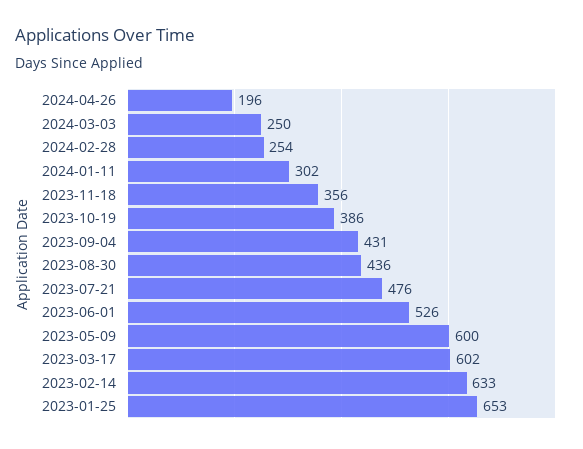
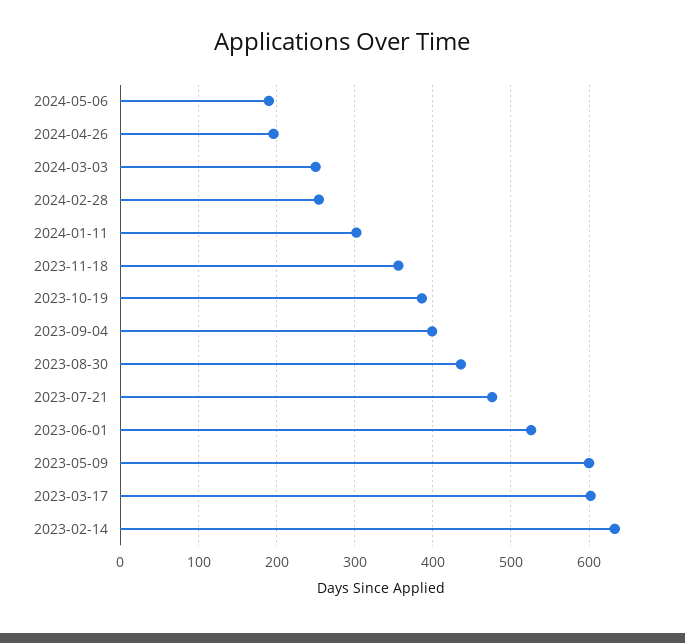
2023-09-04: 431 -> 400
2023-01-25: 653 -> none
2024-05-06: none -> 190

